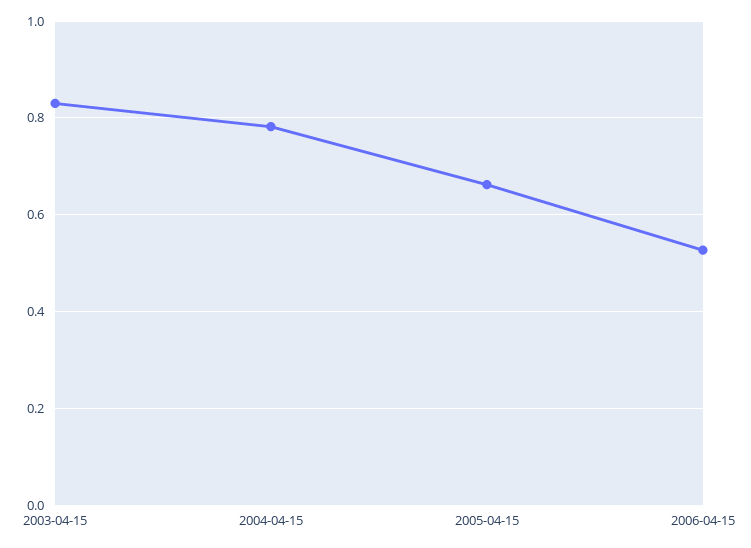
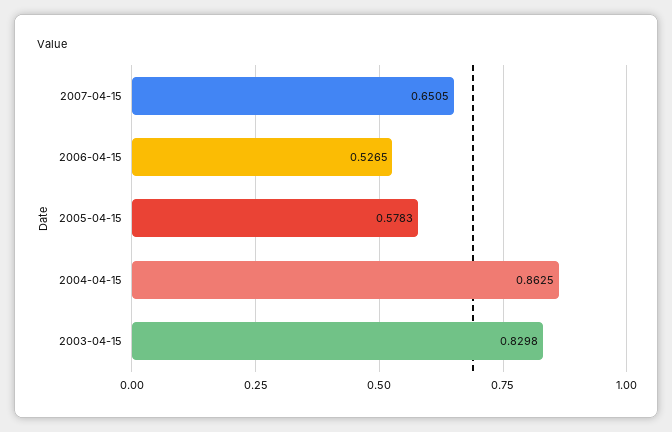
2004-04-15: 0.78 -> 0.8625
2005-04-15: 0.66 -> 0.5783
2007-04-15: none -> 0.6505

